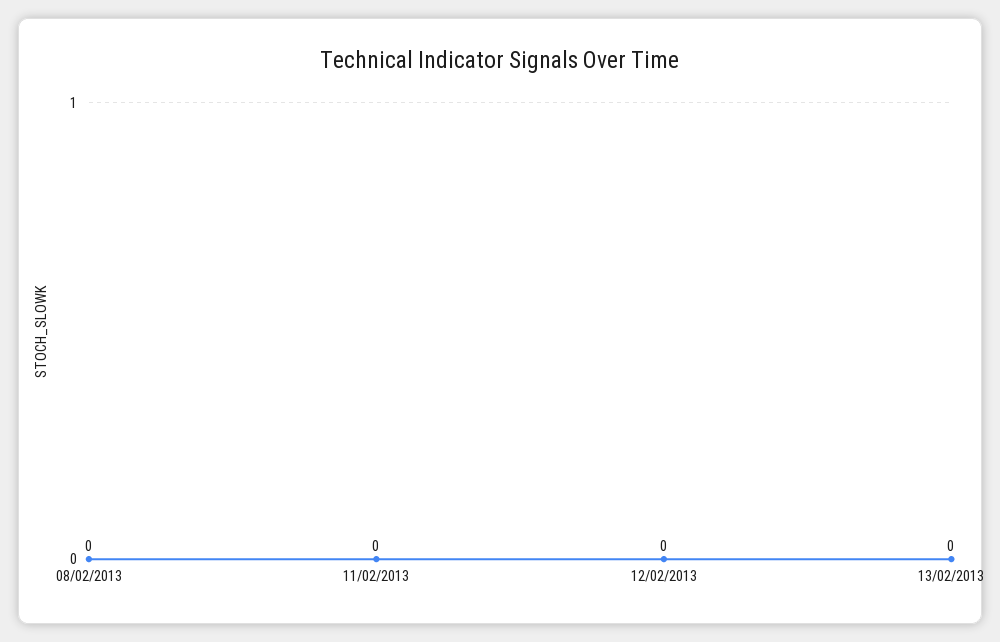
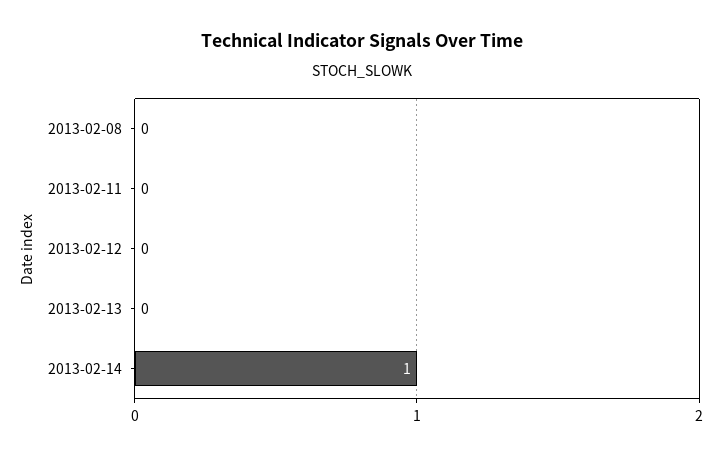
2013-02-14: none -> 1

